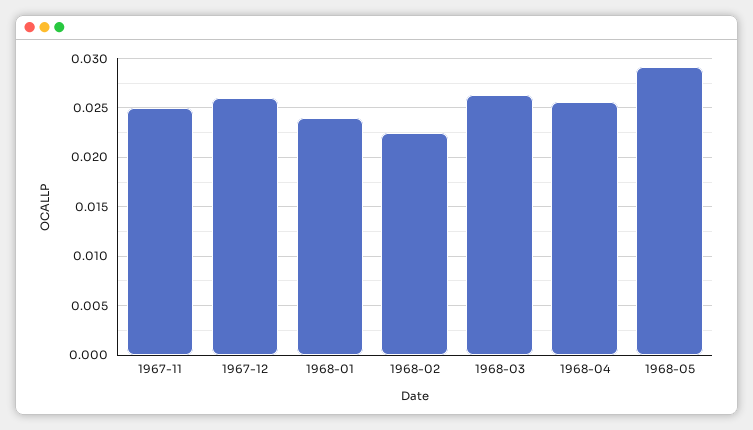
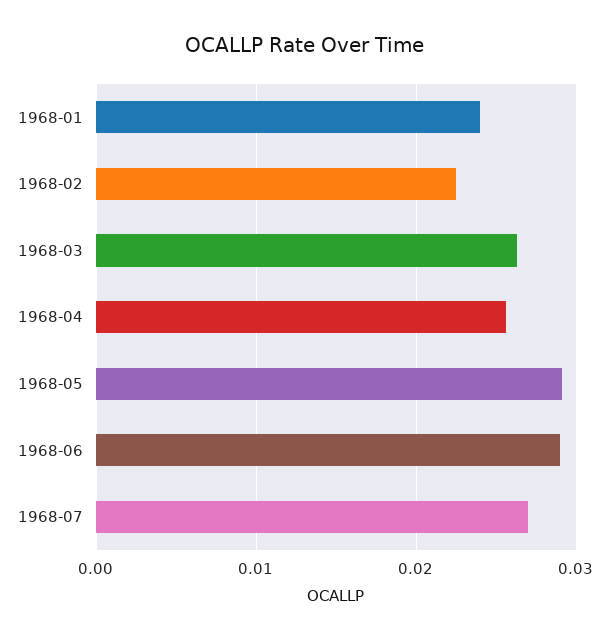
1967-11: 0.025 -> none
1967-12: 0.026 -> none
1968-06: none -> 0.029
1968-07: none -> 0.027

